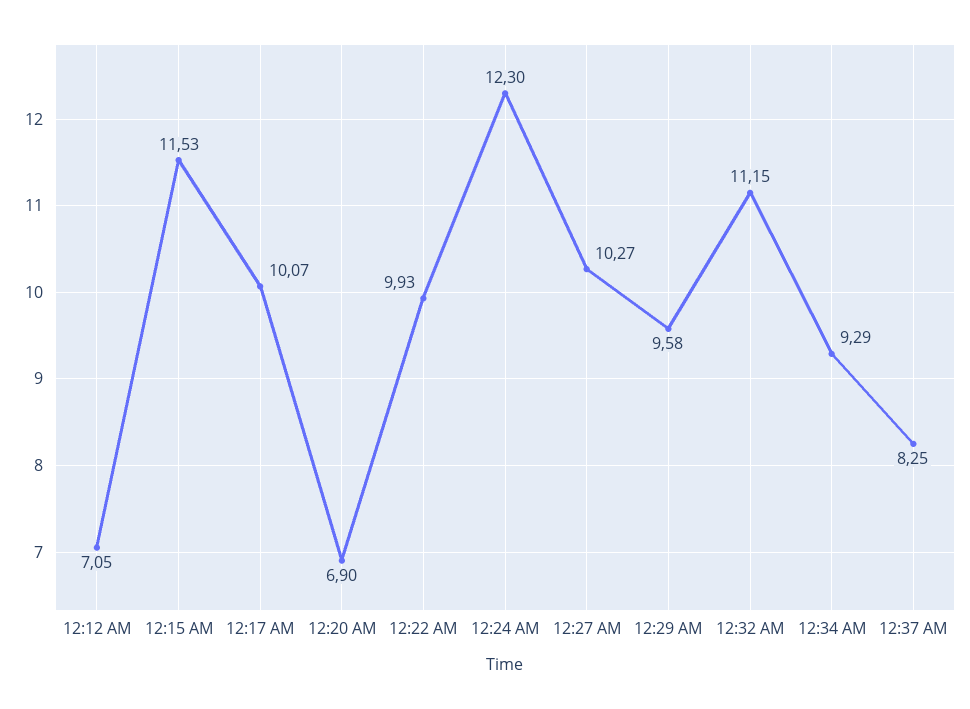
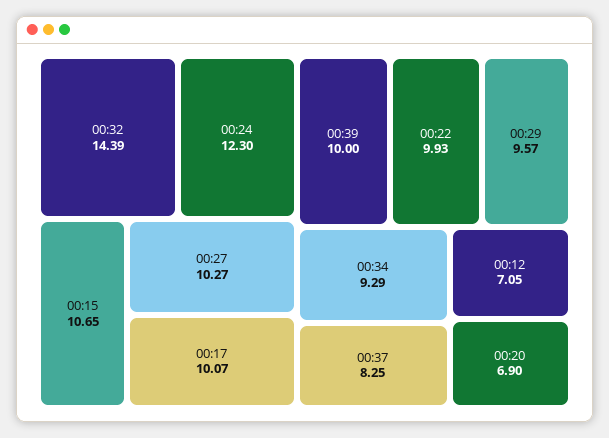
12:15 AM: 11.53 -> 10.65
12:29 AM: 9.58 -> 9.57
12:32 AM: 11.15 -> 14.39
00:39: none -> 10

